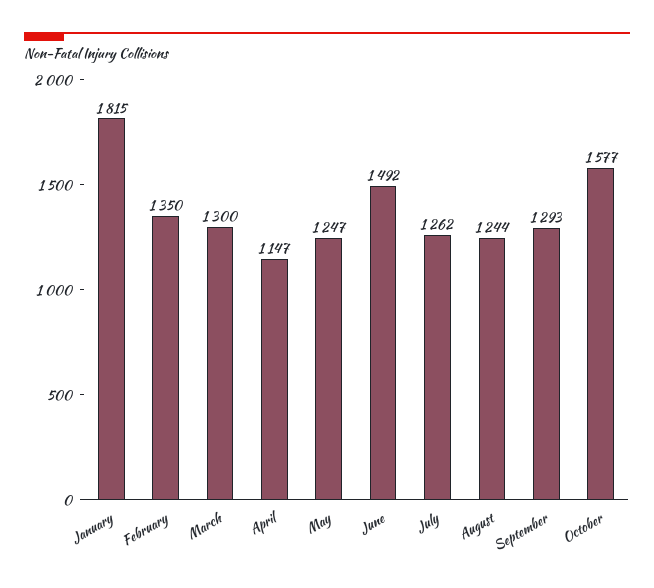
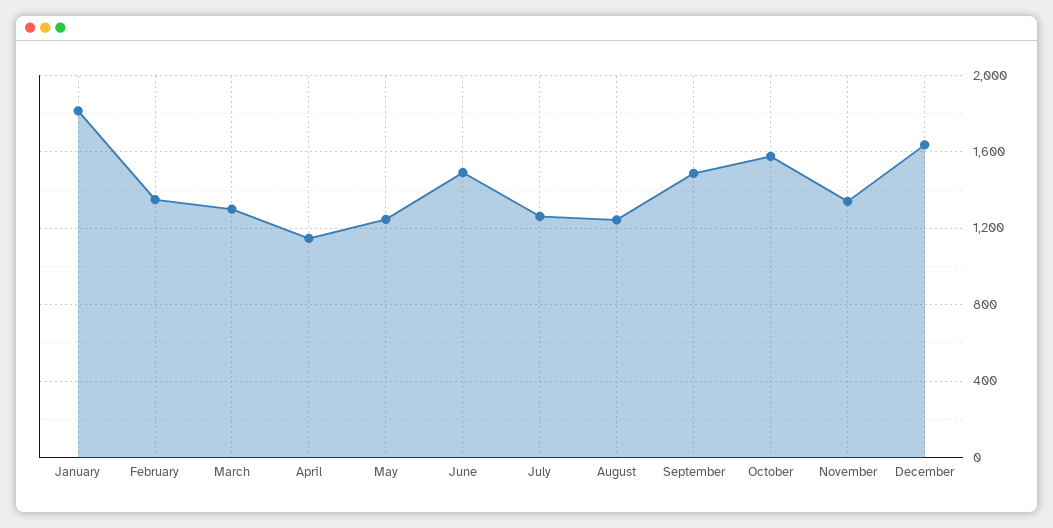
September: 1293 -> 1500
November: none -> 1350
December: none -> 1650

